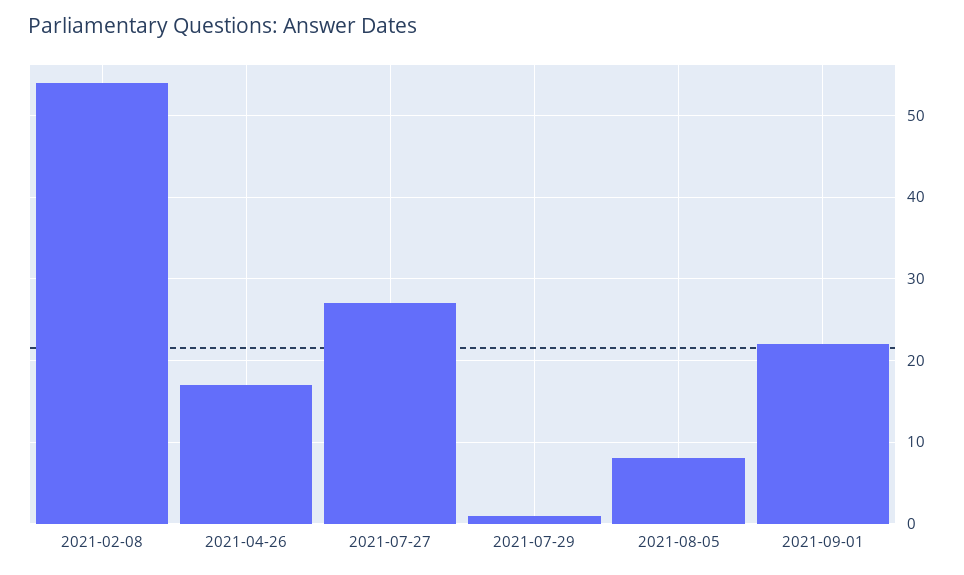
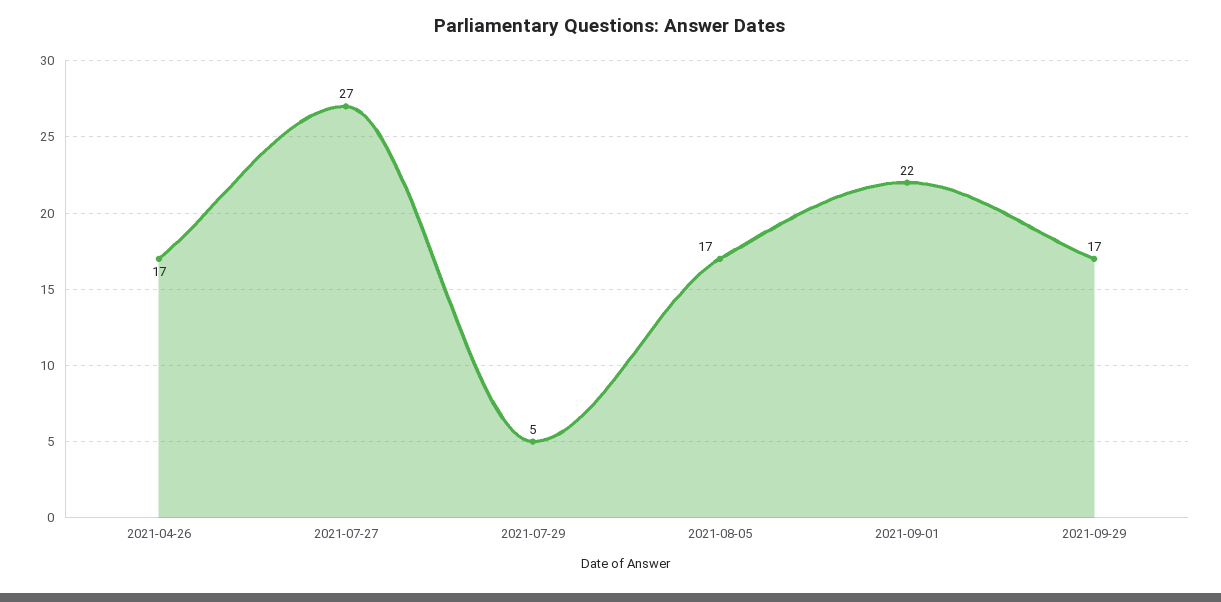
2021-02-08: 54 -> none
2021-07-29: 1 -> 5
2021-08-05: 8 -> 17
2021-09-29: none -> 17

